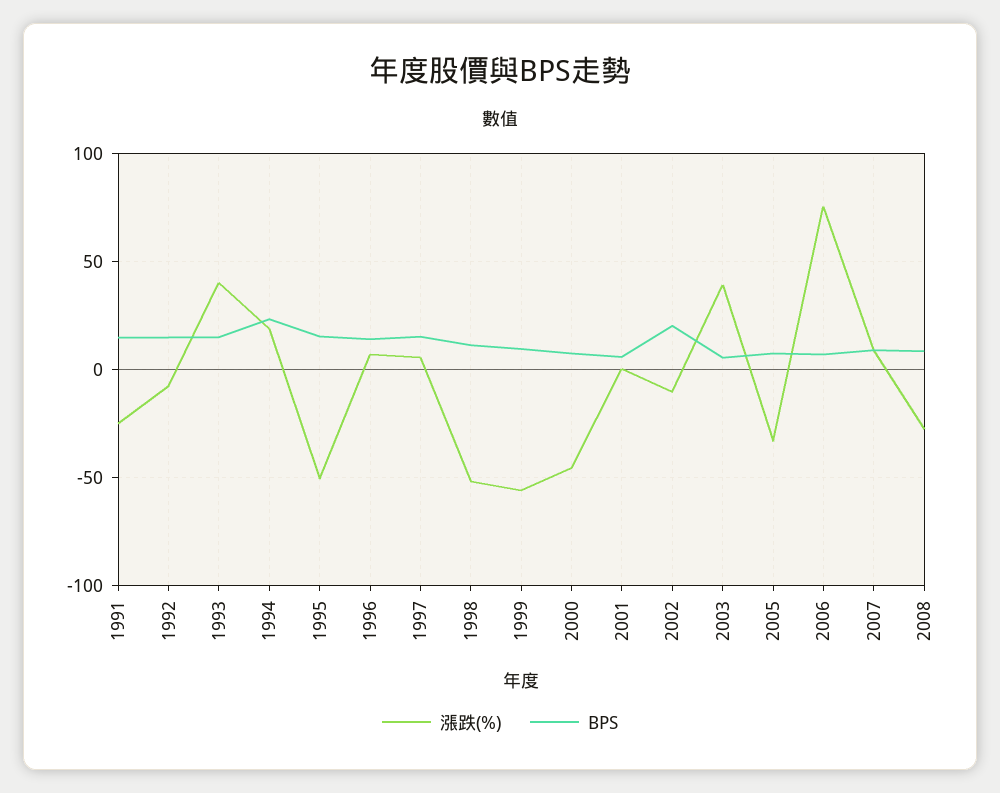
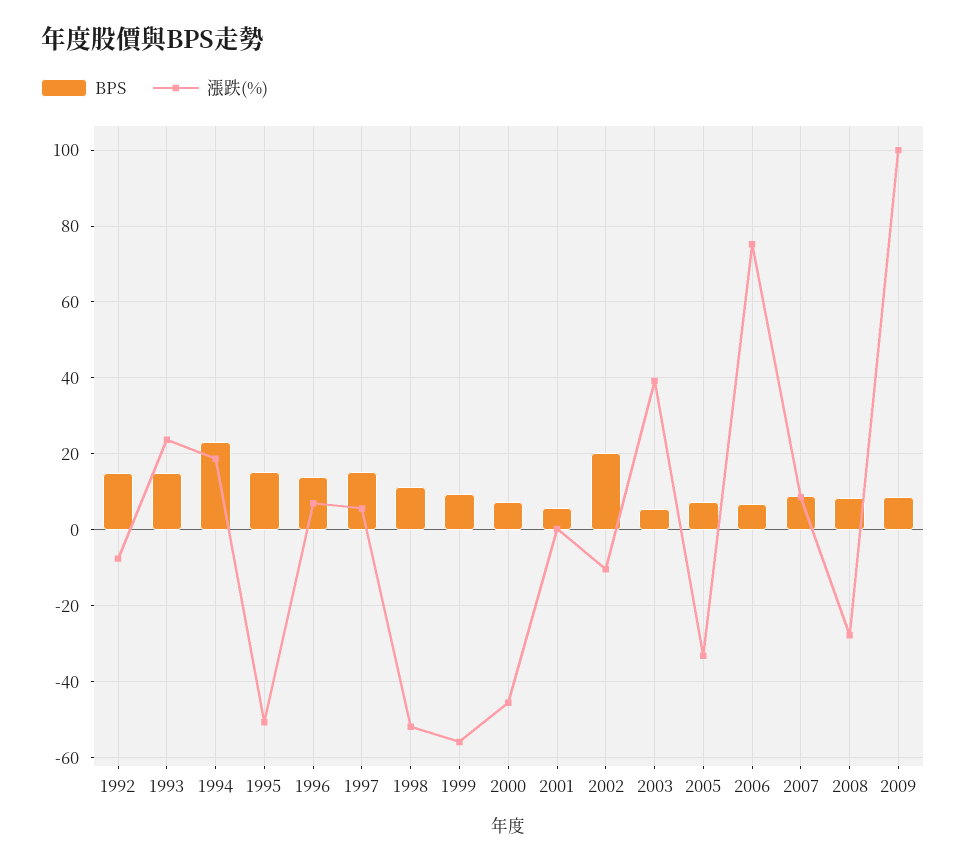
漲跌(%), 1991: -25 -> none
BPS, 1991: 15 -> none
漲跌(%), 1993: 40 -> 24
BPS, 2009: none -> 8
漲跌(%), 2009: none -> 100

